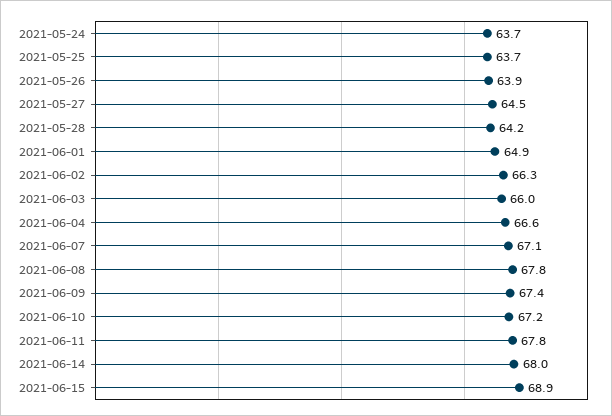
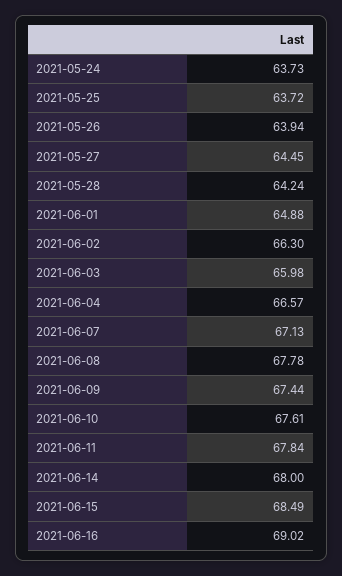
2021-06-10: 67.2 -> 67.61
2021-06-15: 68.9 -> 68.49
2021-06-16: none -> 69.02

